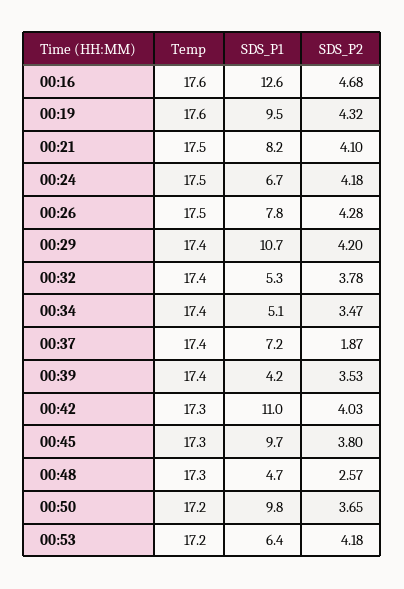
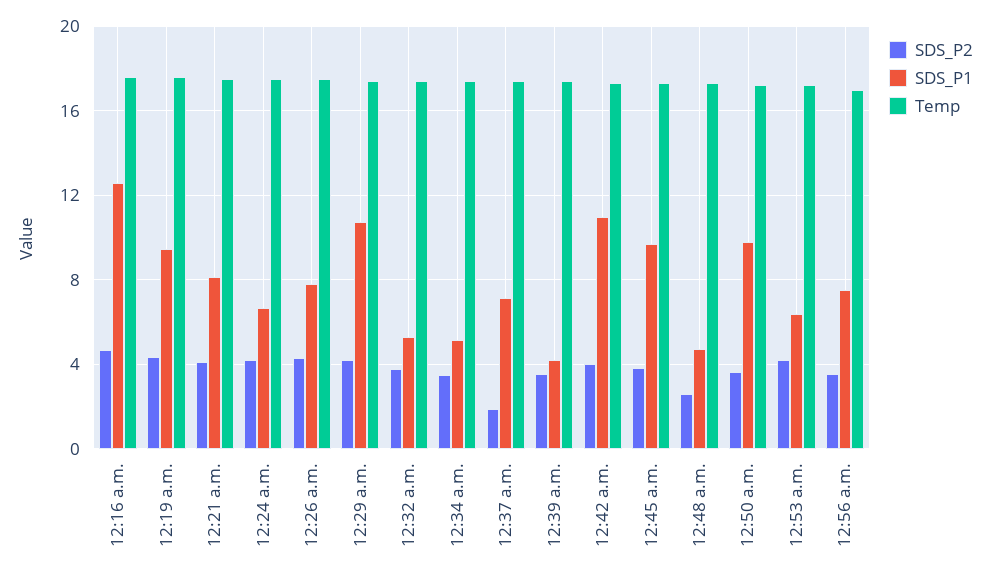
SDS_P2, 12:56 a.m.: none -> 3.5
SDS_P1, 12:56 a.m.: none -> 7.5
Temp, 12:56 a.m.: none -> 17

